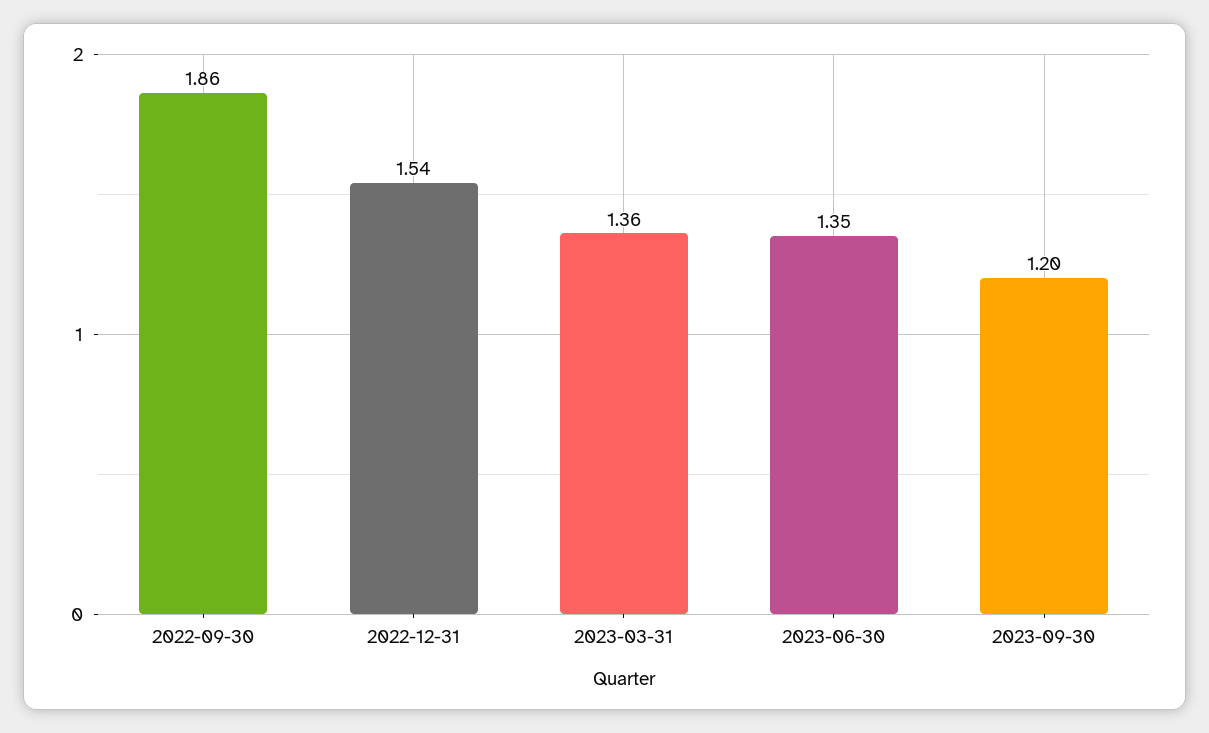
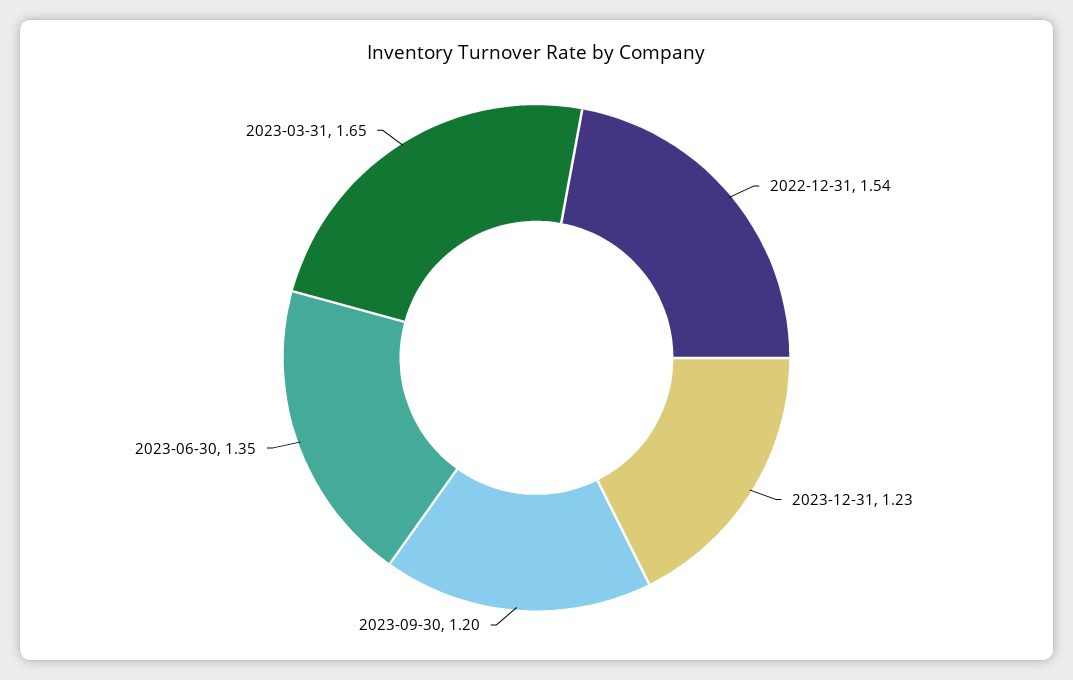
2022-09-30: 1.86 -> none
2023-03-31: 1.36 -> 1.65
2023-12-31: none -> 1.23

